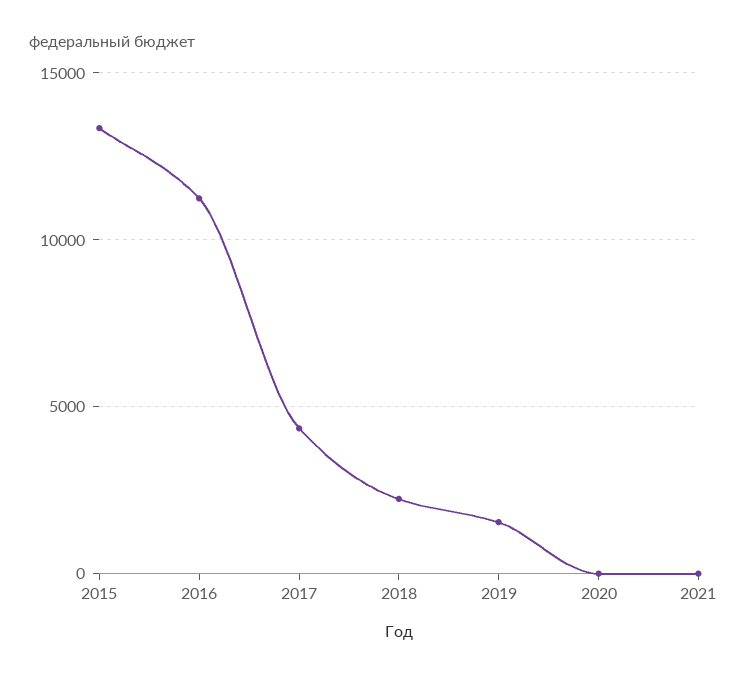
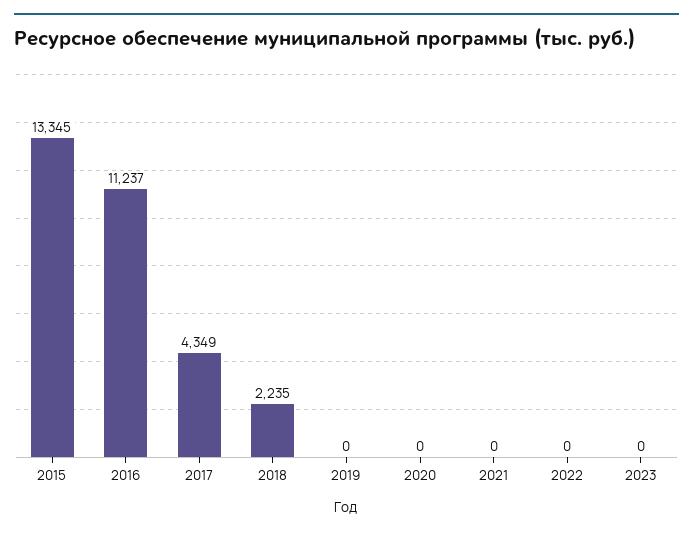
2019: 1500 -> 0
2022: none -> 0
2023: none -> 0

